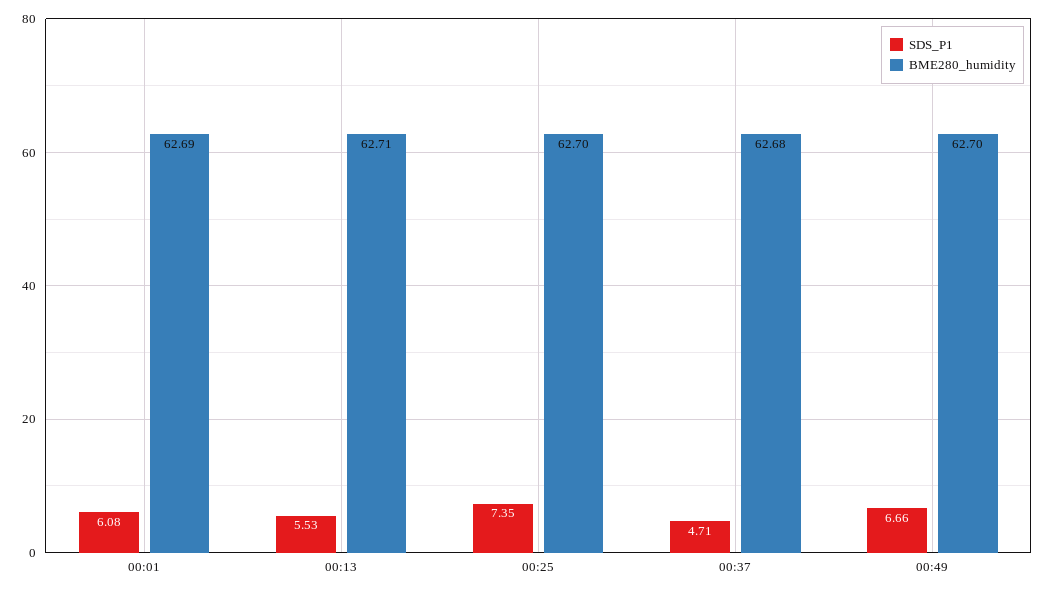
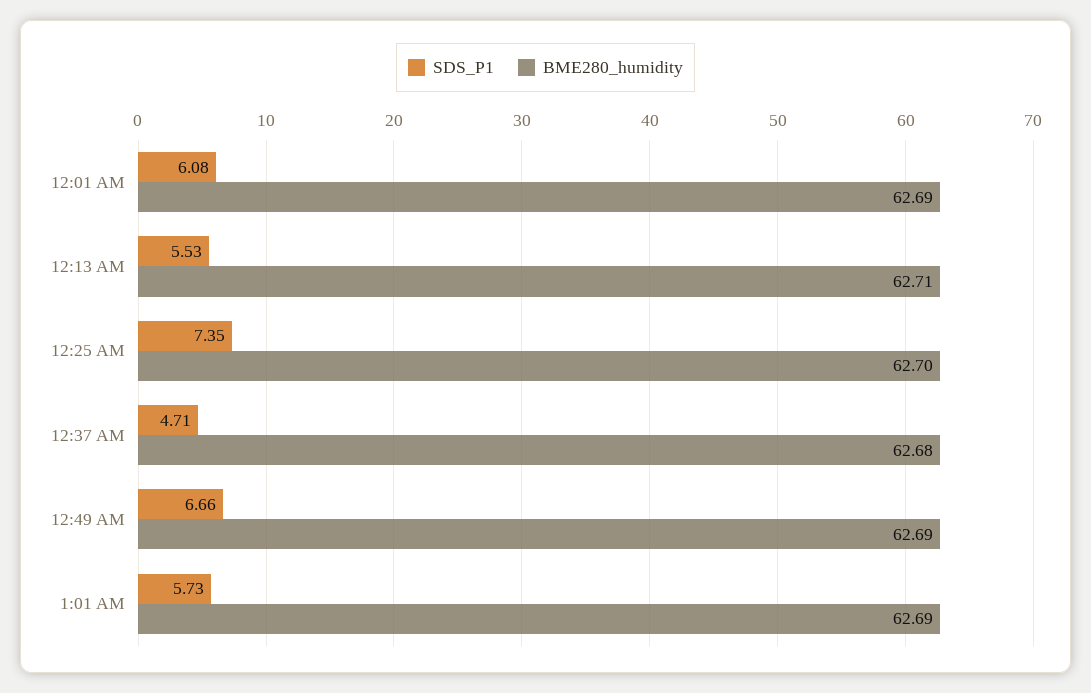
BME280_humidity, 00:49: 62.7 -> 62.69
SDS_P1, 1:01 AM: none -> 5.73
BME280_humidity, 1:01 AM: none -> 62.69

